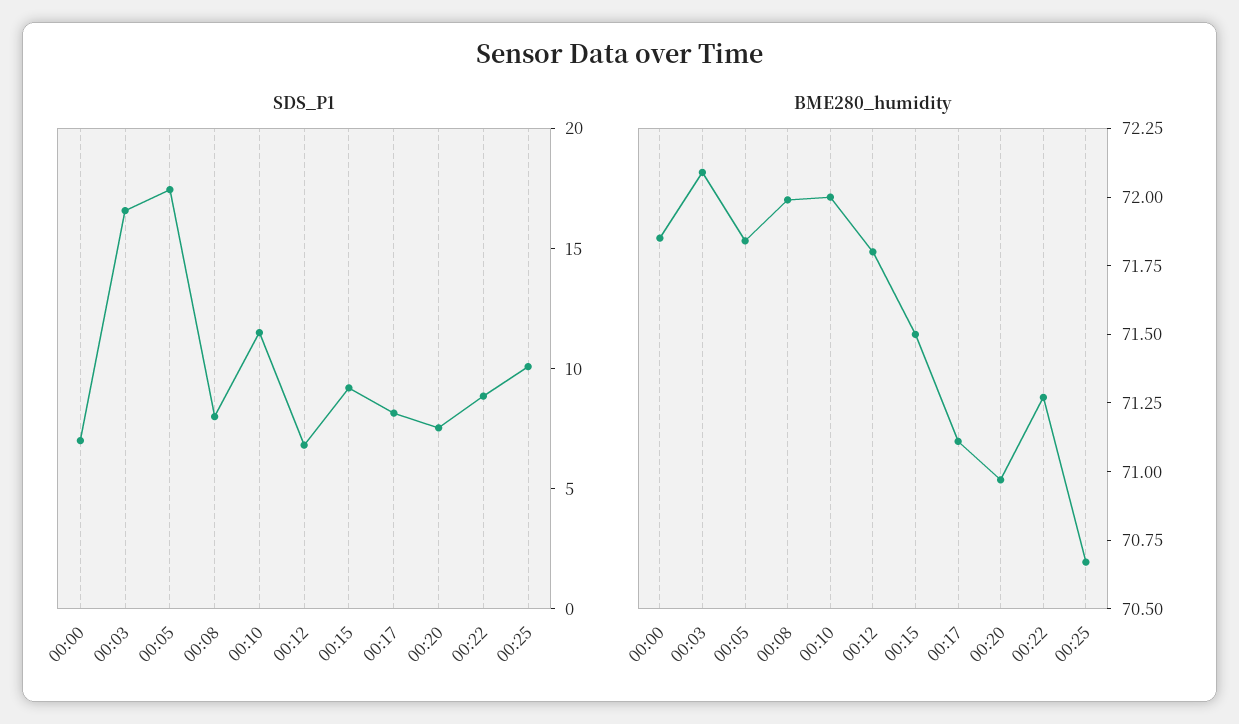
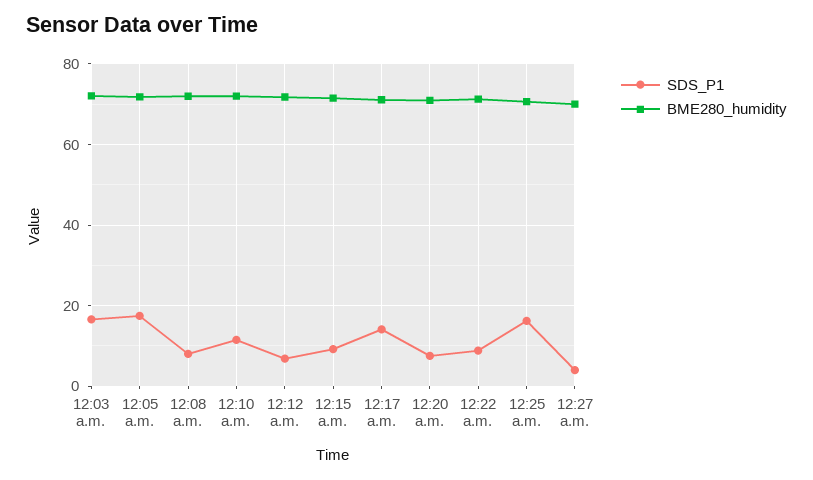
SDS_P1, 00:00: 7 -> none
SDS_P1, 00:17: 8 -> 14
SDS_P1, 00:25: 10 -> 16
BME280_humidity, 00:00: 71.85 -> none
SDS_P1, 12:27 a.m.: none -> 4
BME280_humidity, 12:27 a.m.: none -> 70

